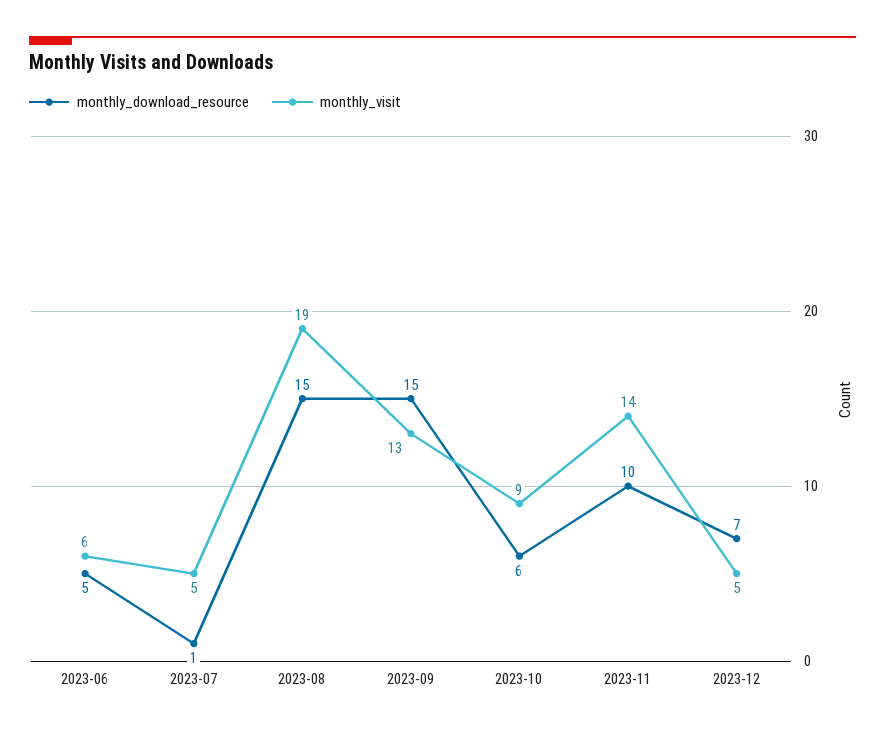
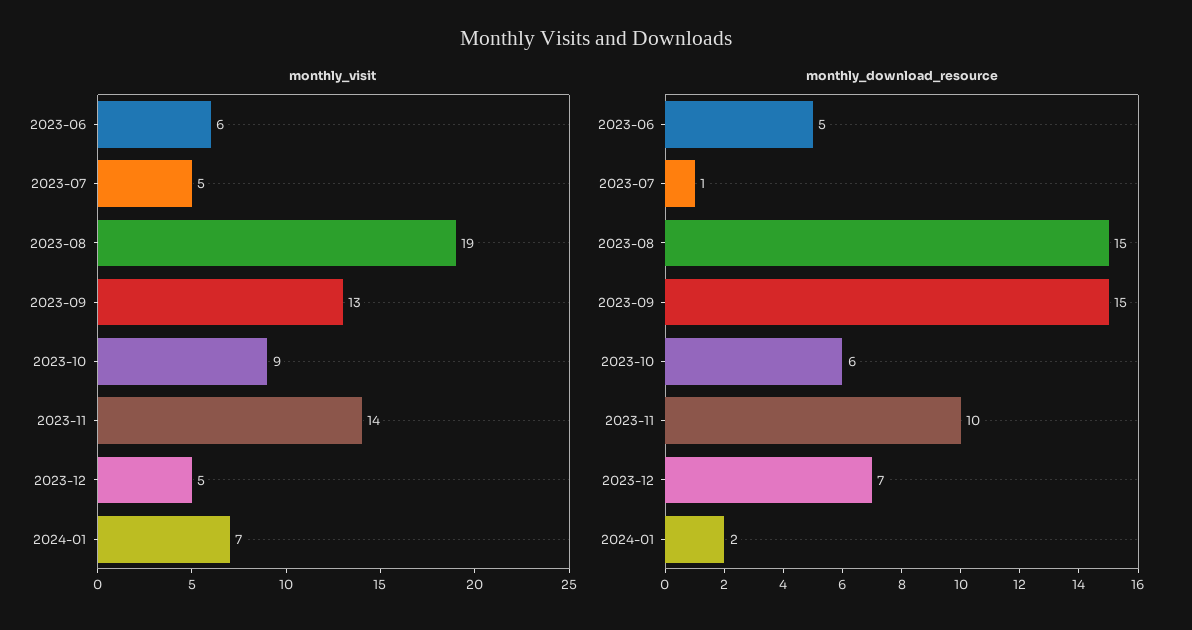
monthly_visit, 2024-01: none -> 7
monthly_download_resource, 2024-01: none -> 2

